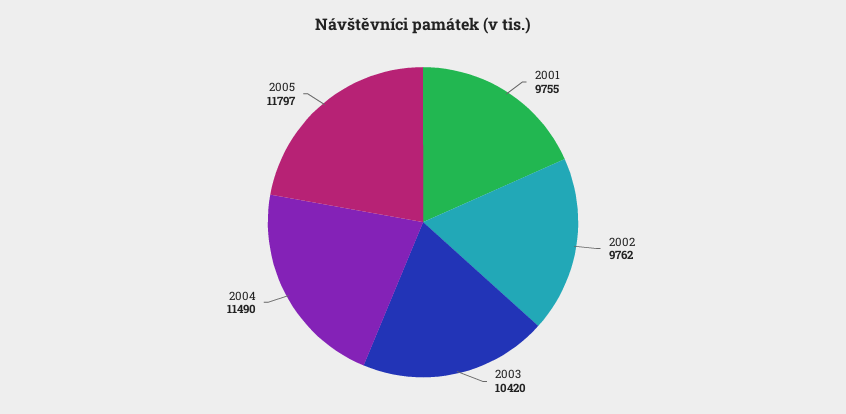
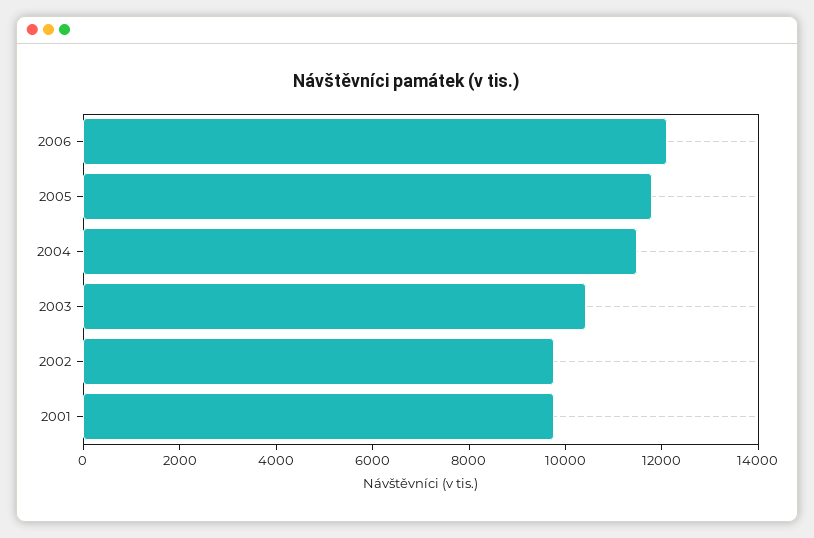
2006: none -> 12000

